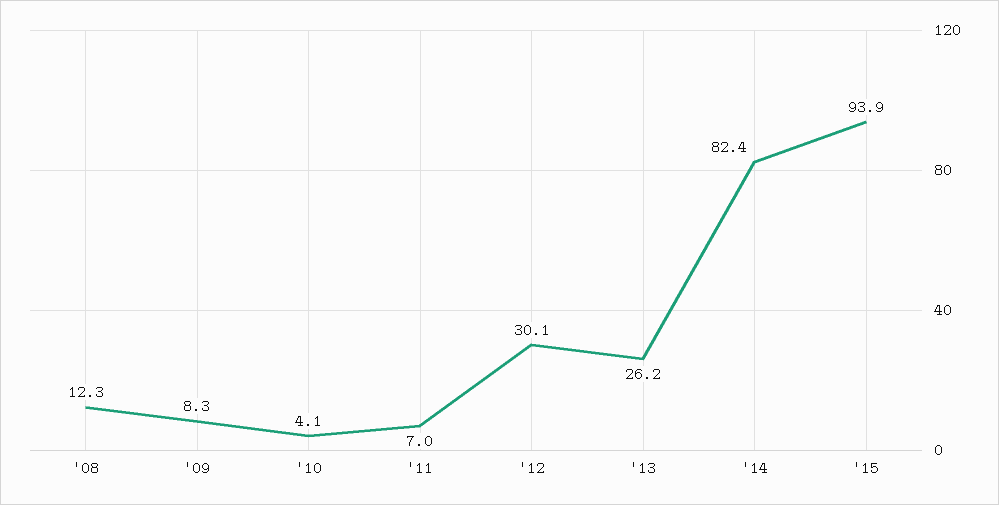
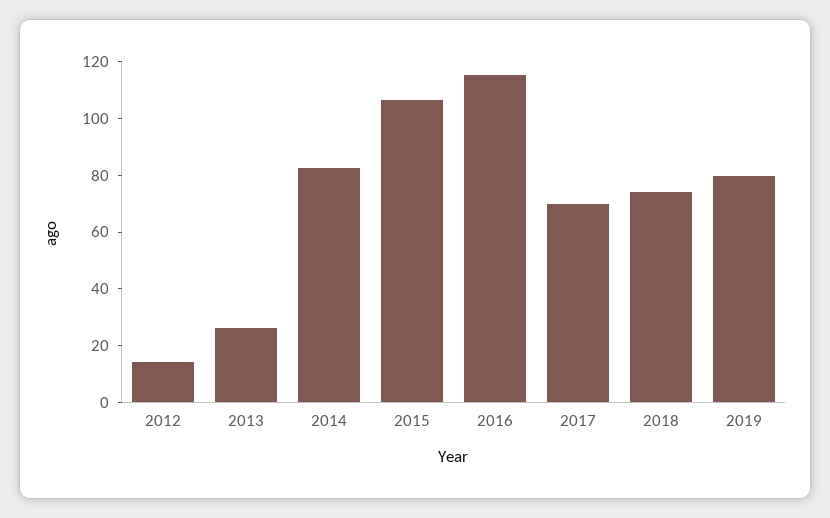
'08: 12.3 -> none
'09: 8.3 -> none
'10: 4.1 -> none
'11: 7 -> none
'12: 30.1 -> 15
'15: 93.9 -> 105
2016: none -> 115
2017: none -> 70
2018: none -> 75
2019: none -> 80

